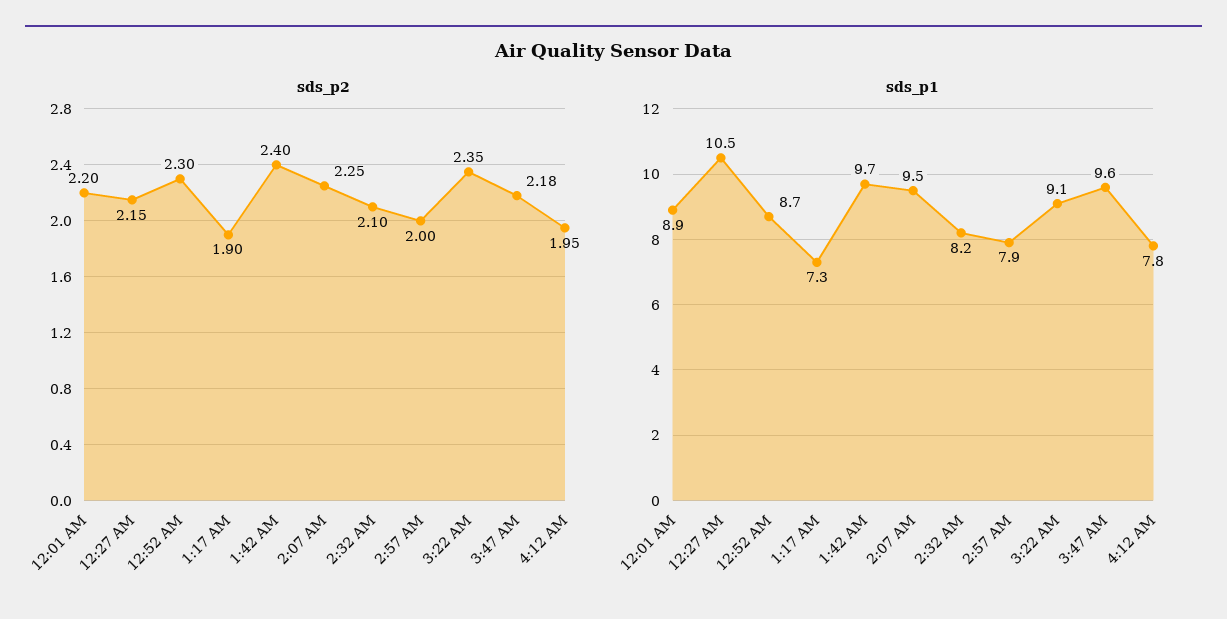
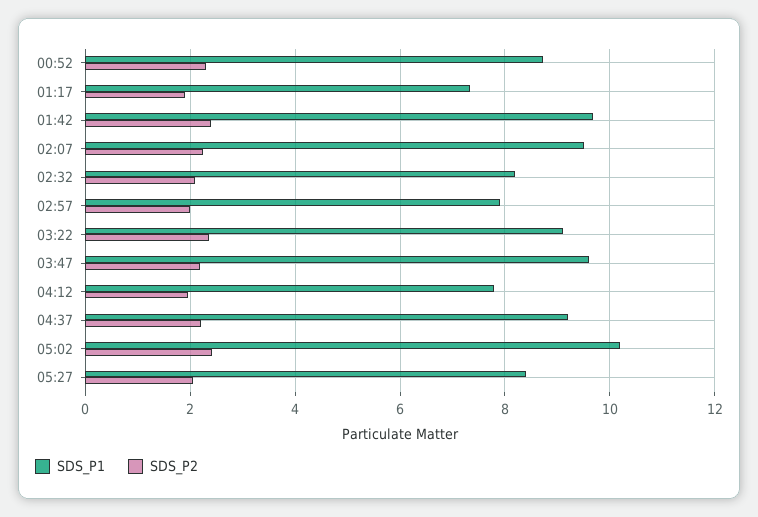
sds_p2, 12:01 AM: 2.2 -> none
sds_p2, 12:27 AM: 2.15 -> none
sds_p1, 12:01 AM: 8.9 -> none
sds_p1, 12:27 AM: 10.5 -> none
sds_p1, 04:37: none -> 9.2
sds_p2, 04:37: none -> 2.2
sds_p1, 05:02: none -> 10.2
sds_p2, 05:02: none -> 2.4
sds_p1, 05:27: none -> 8.4
sds_p2, 05:27: none -> 2

